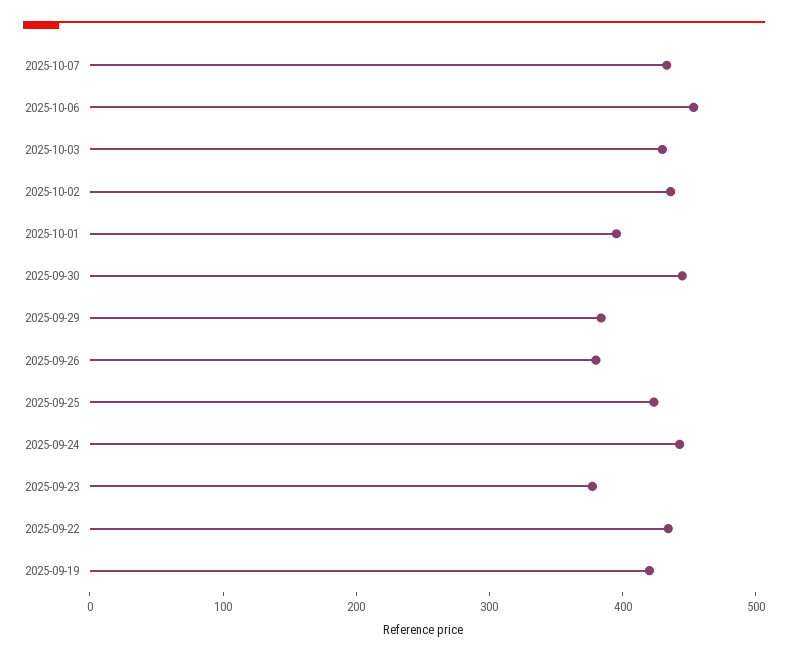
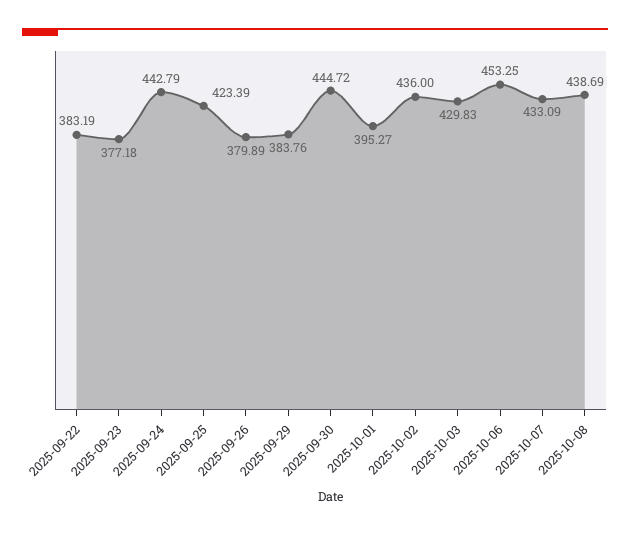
2025-09-22: 440 -> 383.19
2025-09-19: 420 -> none
2025-10-08: none -> 438.69

